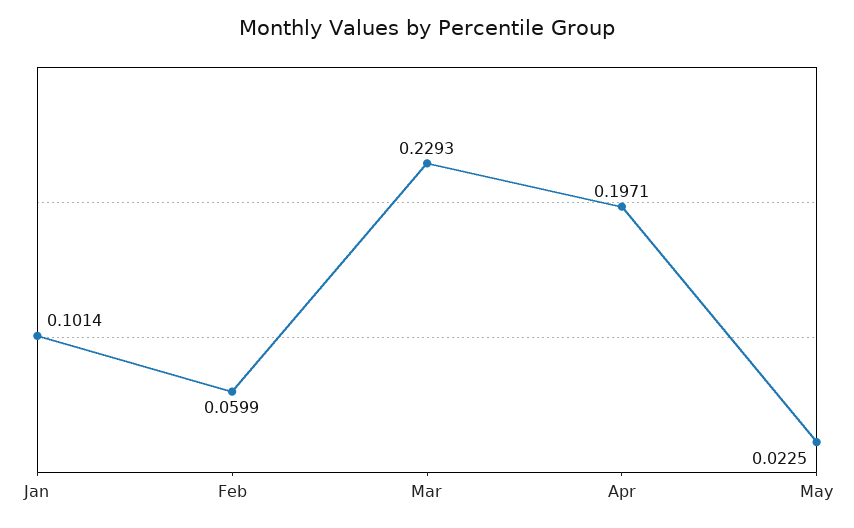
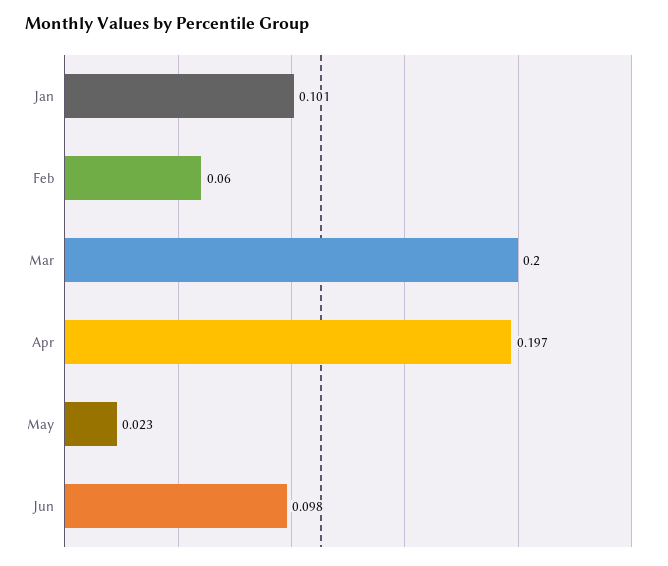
Mar: 0.2293 -> 0.2
Jun: none -> 0.098

